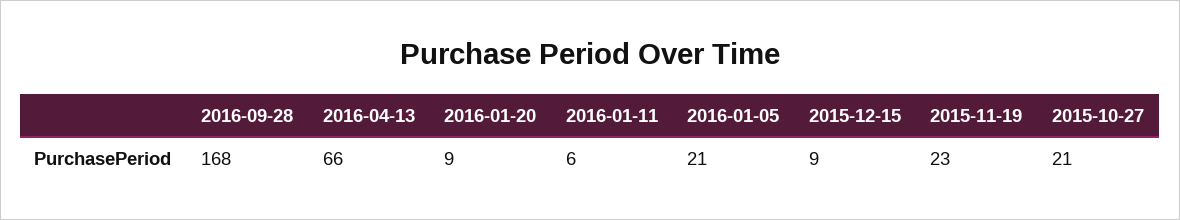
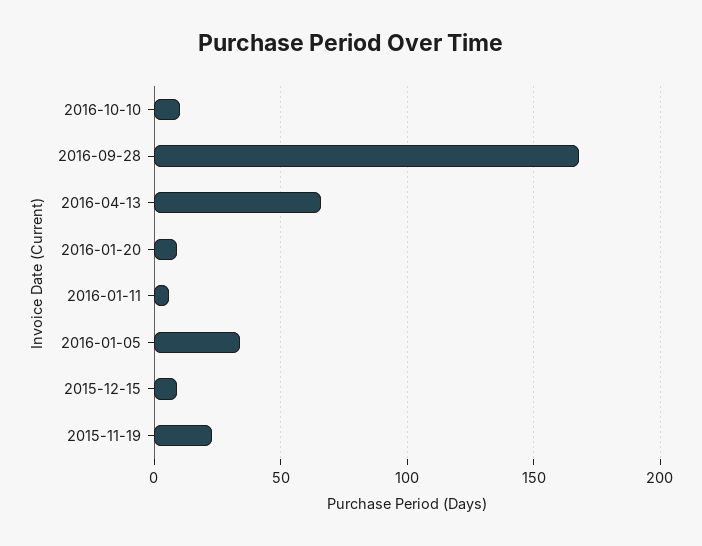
2016-01-05: 21 -> 35
2015-10-27: 21 -> none
2016-10-10: none -> 10

